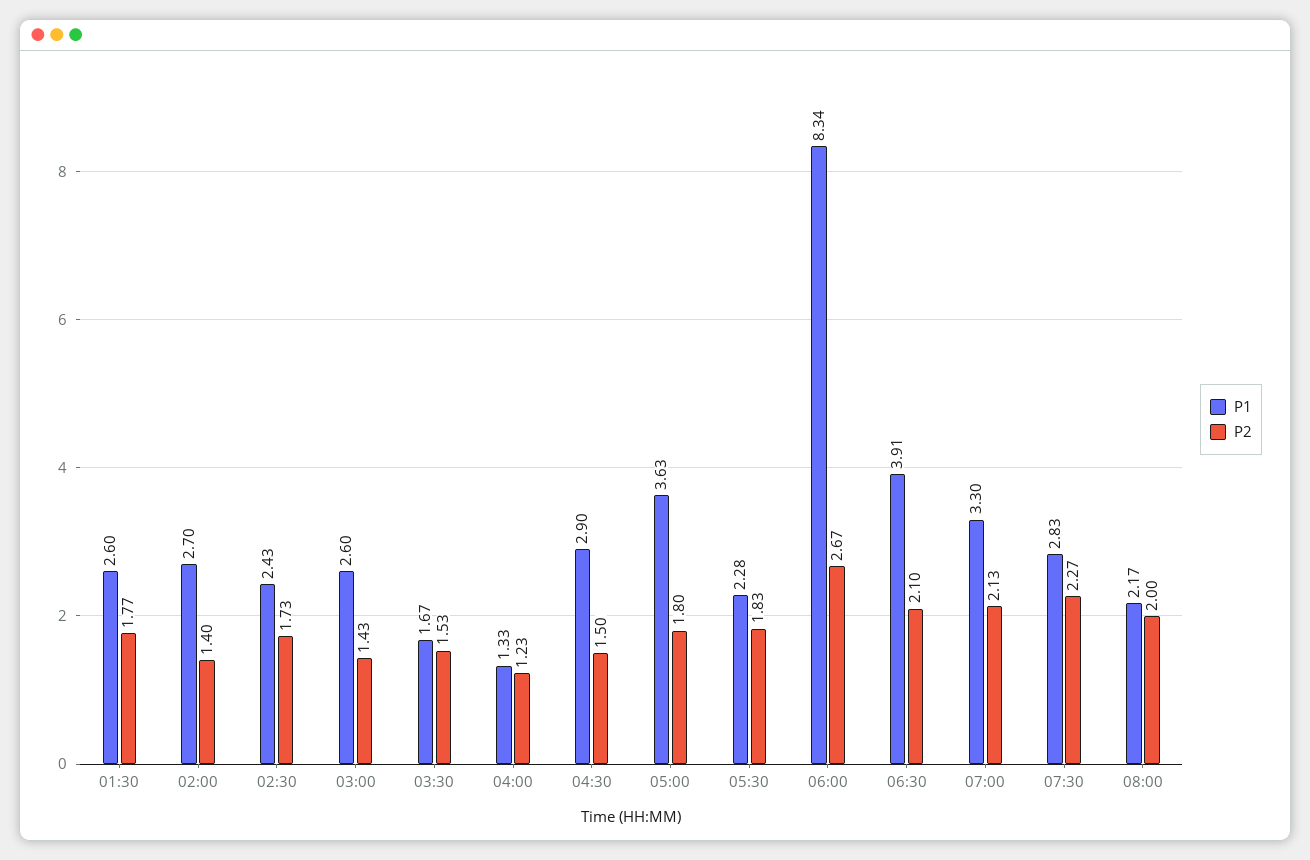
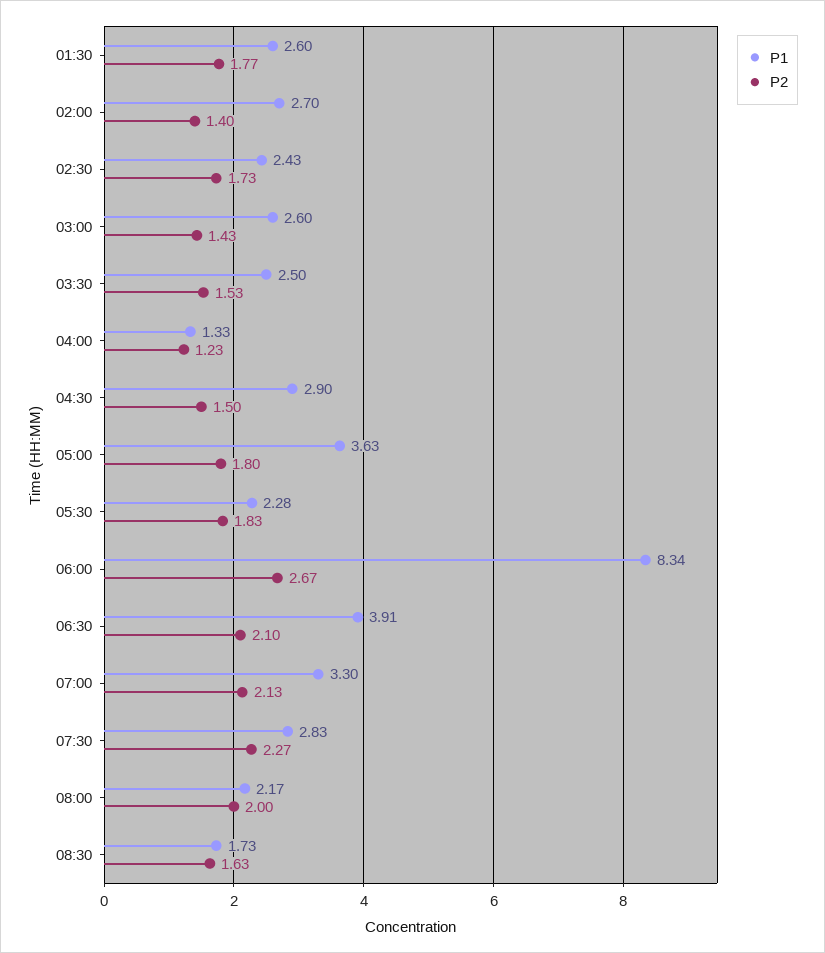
P1, 03:30: 1.67 -> 2.5
P1, 08:30: none -> 1.73
P2, 08:30: none -> 1.63

